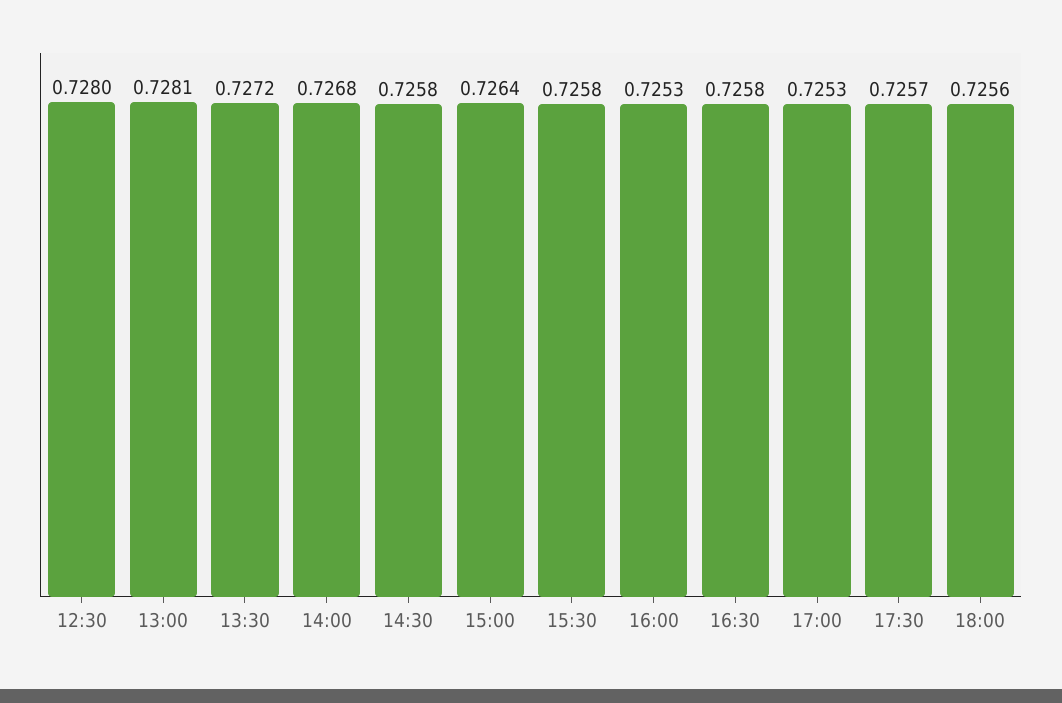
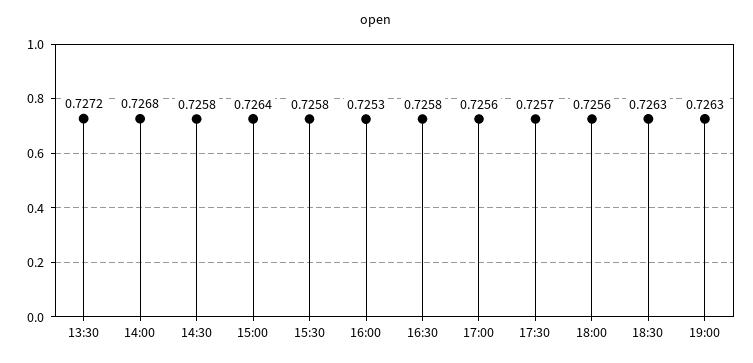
12:30: 0.728 -> none
13:00: 0.7281 -> none
17:00: 0.7253 -> 0.7256
18:30: none -> 0.7263
19:00: none -> 0.7263

